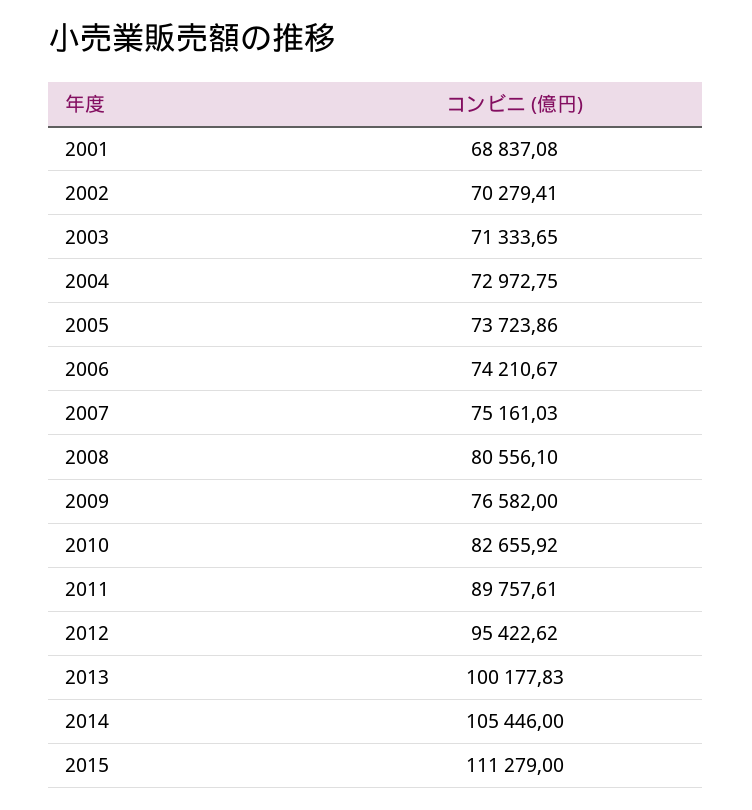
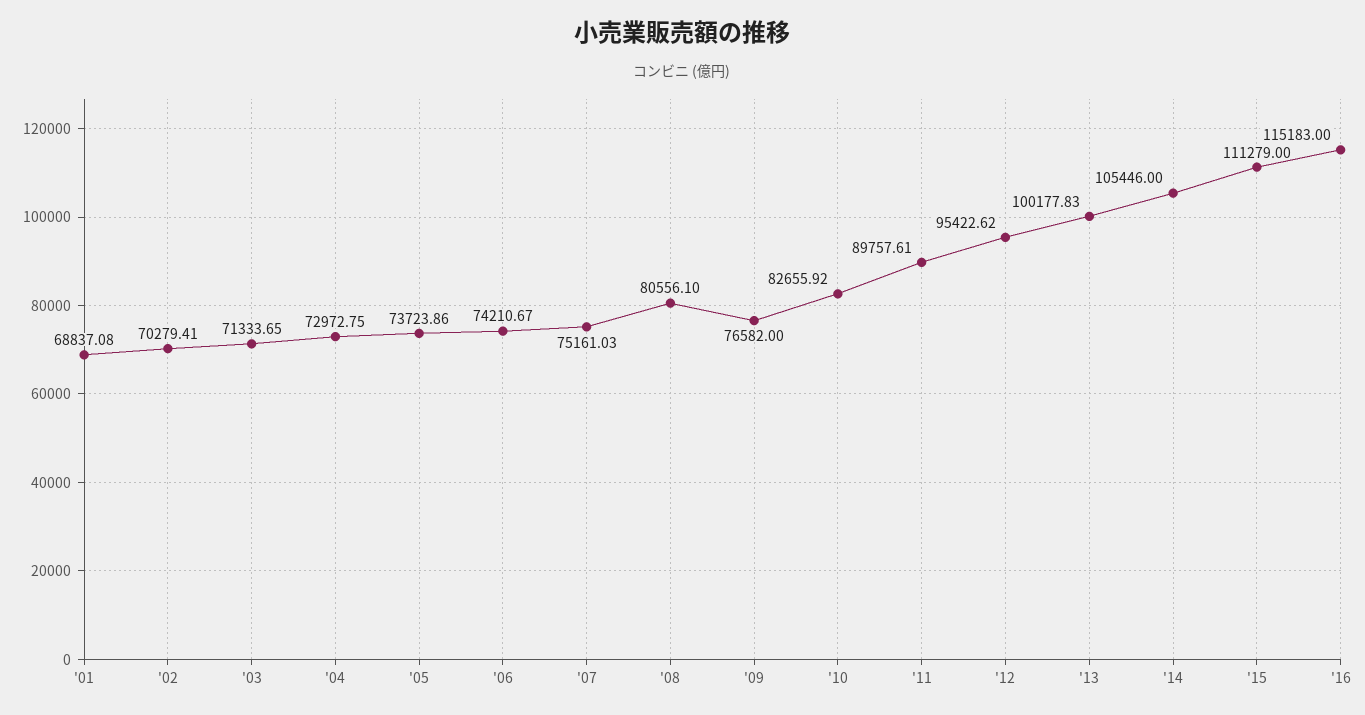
'16: none -> 115183

